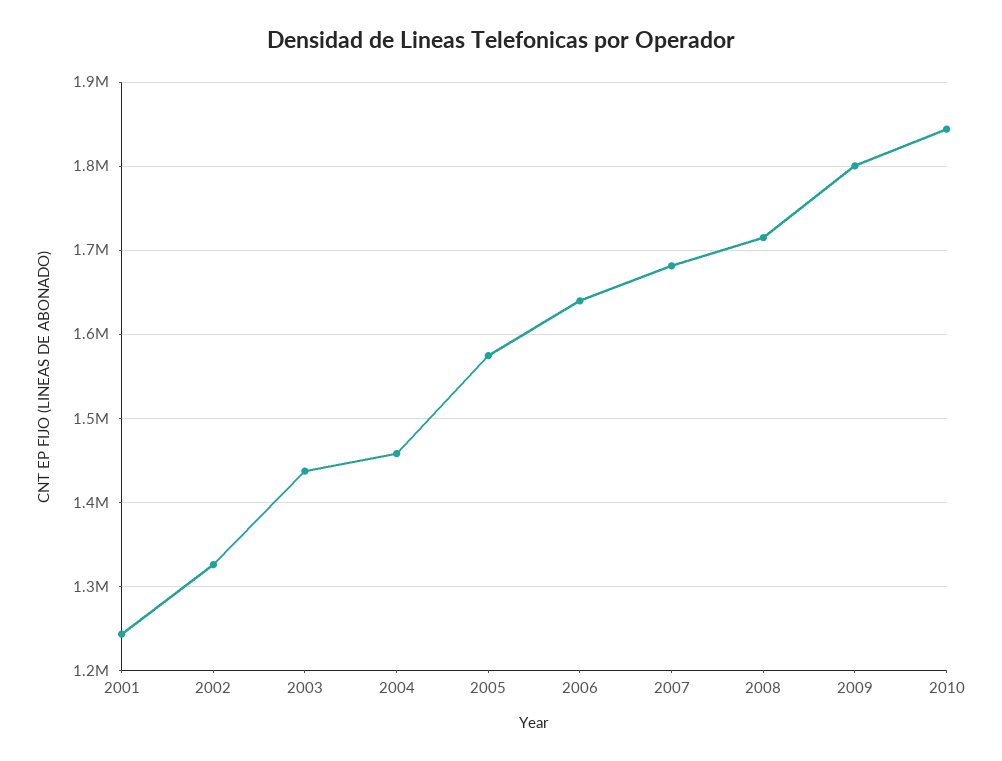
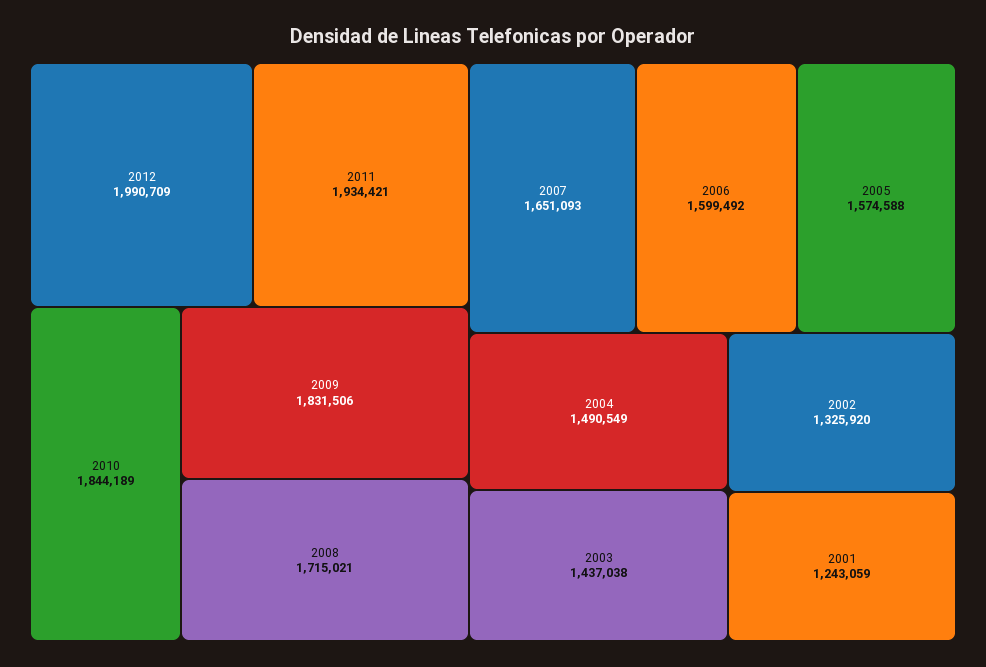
2004: 1460000 -> 1490549
2006: 1640000 -> 1599492
2007: 1680000 -> 1651093
2009: 1800000 -> 1831506
2012: none -> 1990709
2011: none -> 1934421

